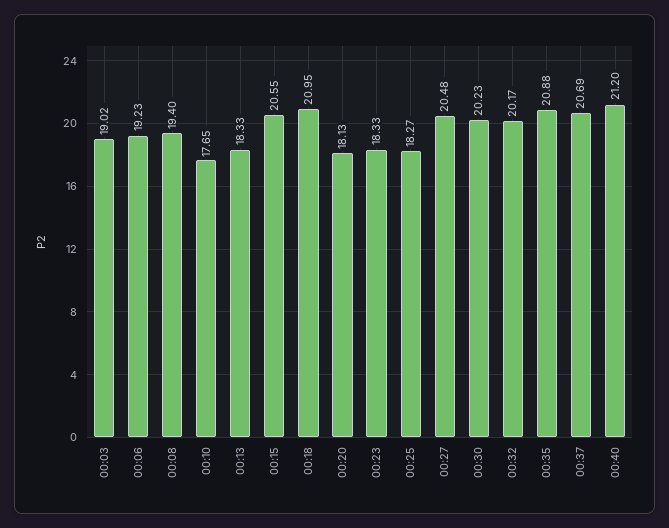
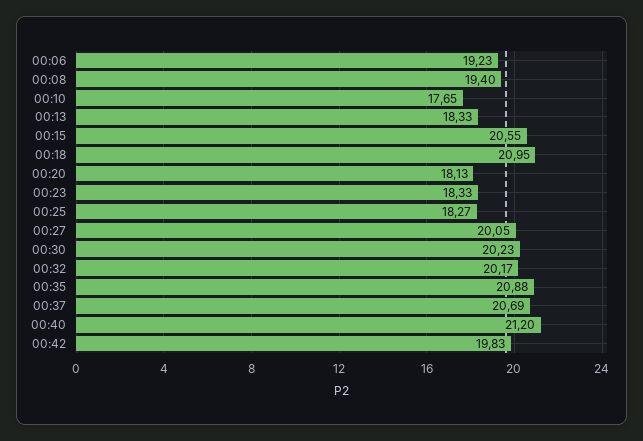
00:03: 19.02 -> none
00:27: 20.48 -> 20.05
00:42: none -> 19.83

